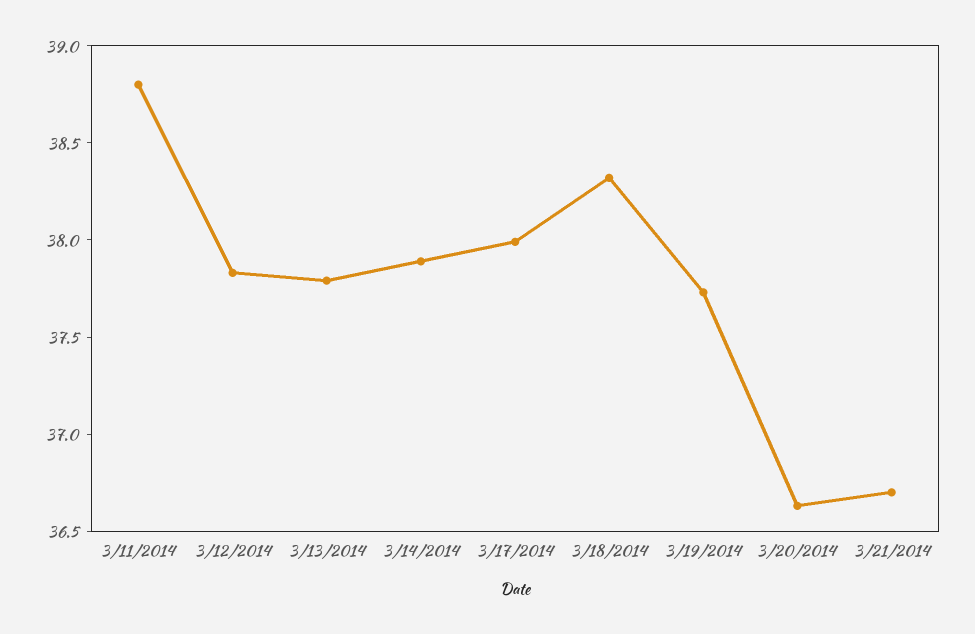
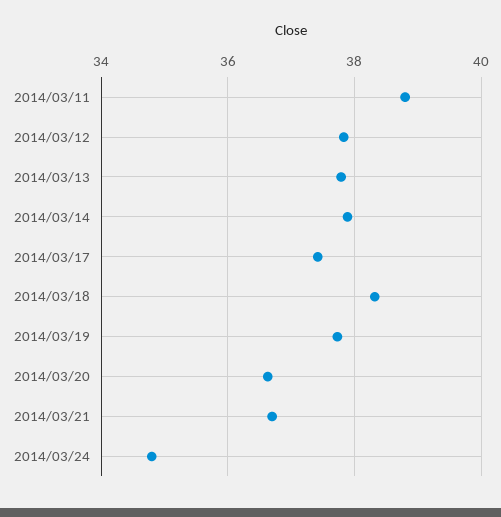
3/17/2014: 38 -> 37.4
2014/03/24: none -> 34.8

